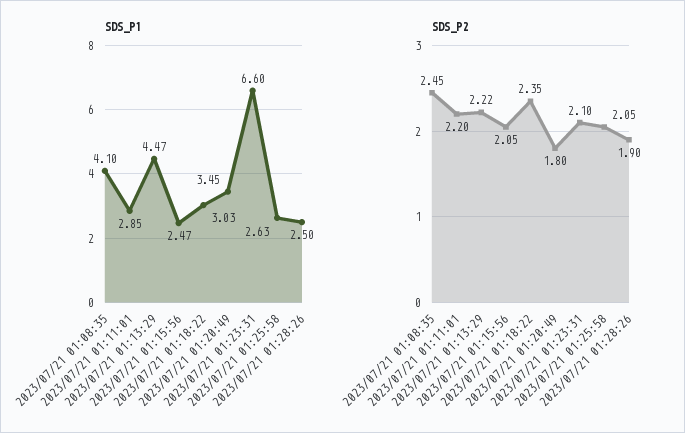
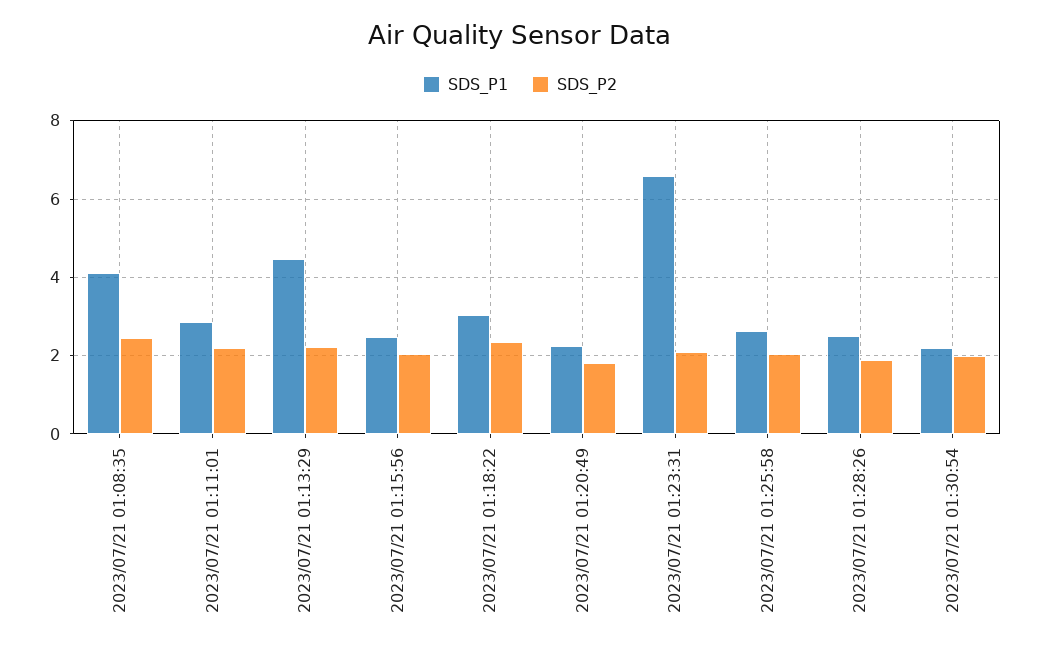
SDS_P1, 2023/07/21 01:20:49: 3.45 -> 2.2
SDS_P1, 2023/07/21 01:30:54: none -> 2.2
SDS_P2, 2023/07/21 01:30:54: none -> 2

